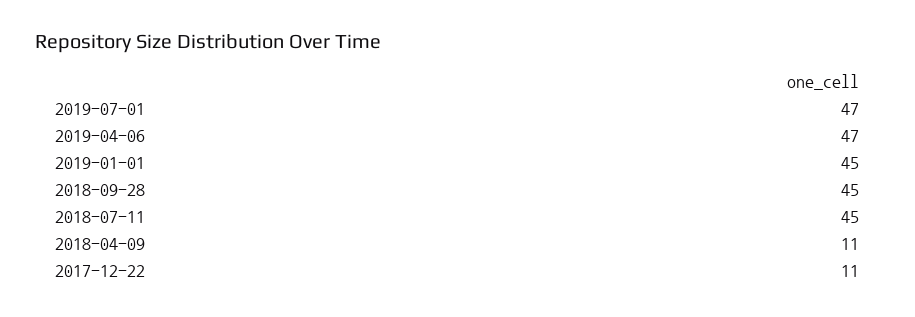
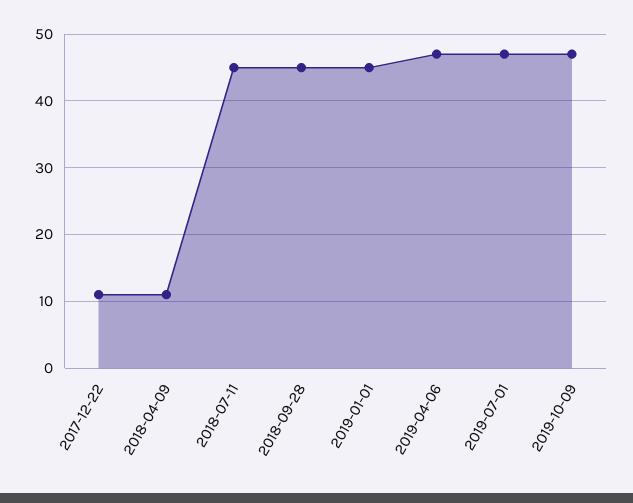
2019-10-09: none -> 47

